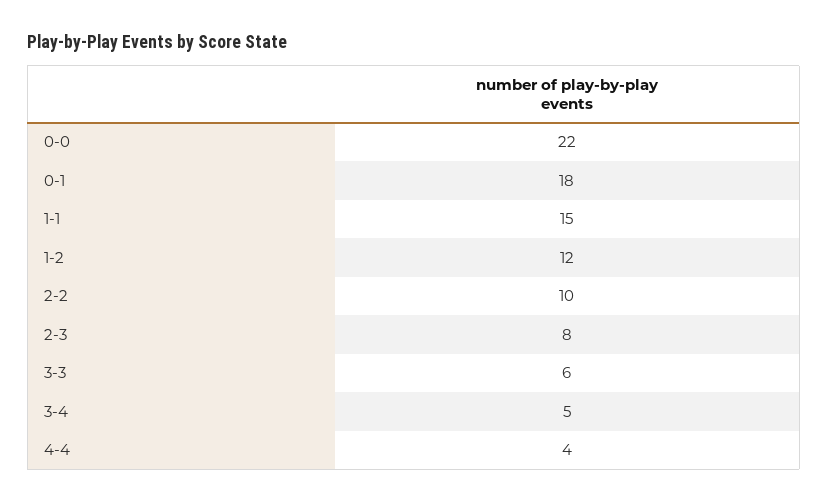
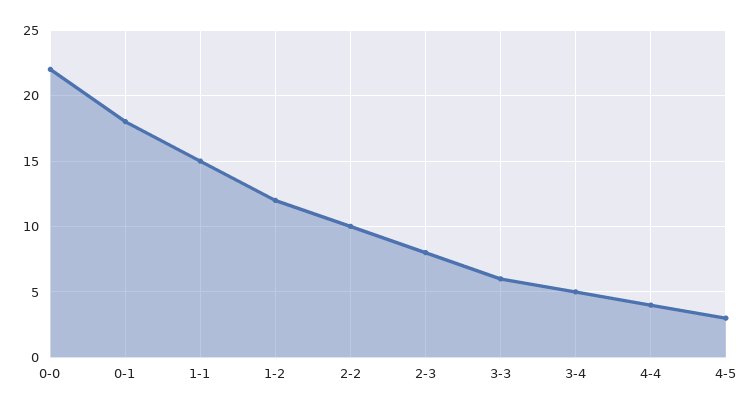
4-5: none -> 3

